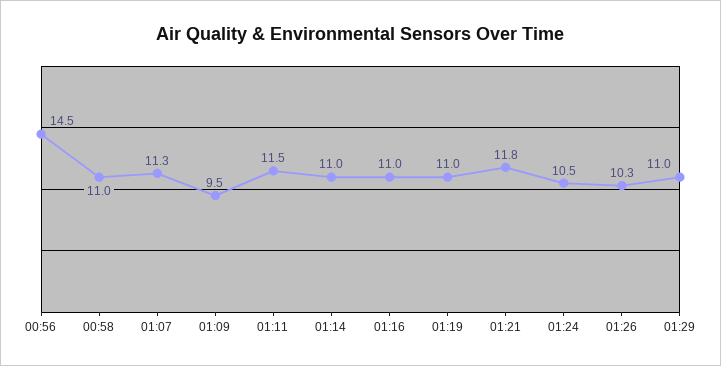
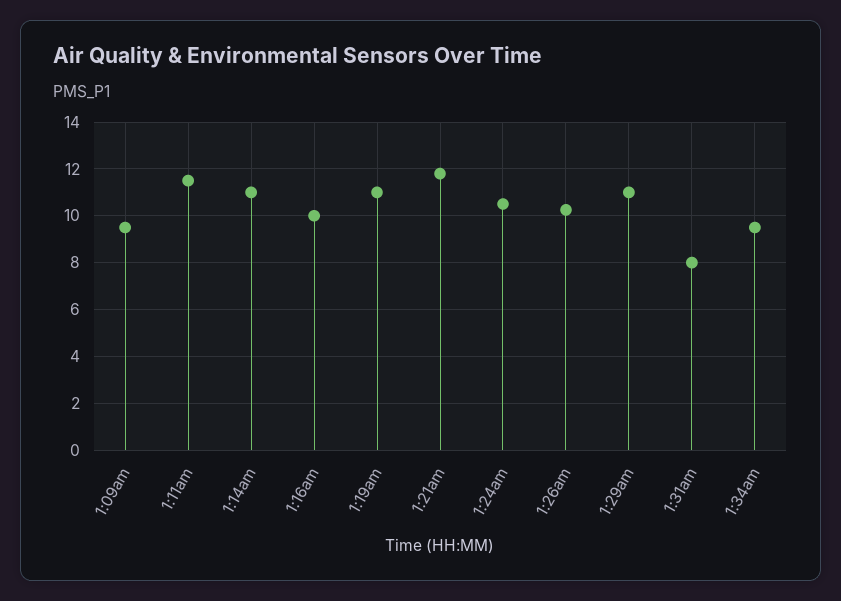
00:56: 14.5 -> none
00:58: 11 -> none
01:07: 11.3 -> none
01:16: 11 -> 10
1:31am: none -> 8
1:34am: none -> 9.5

